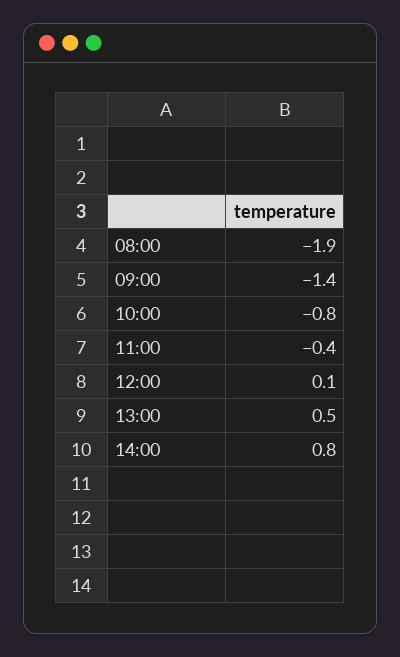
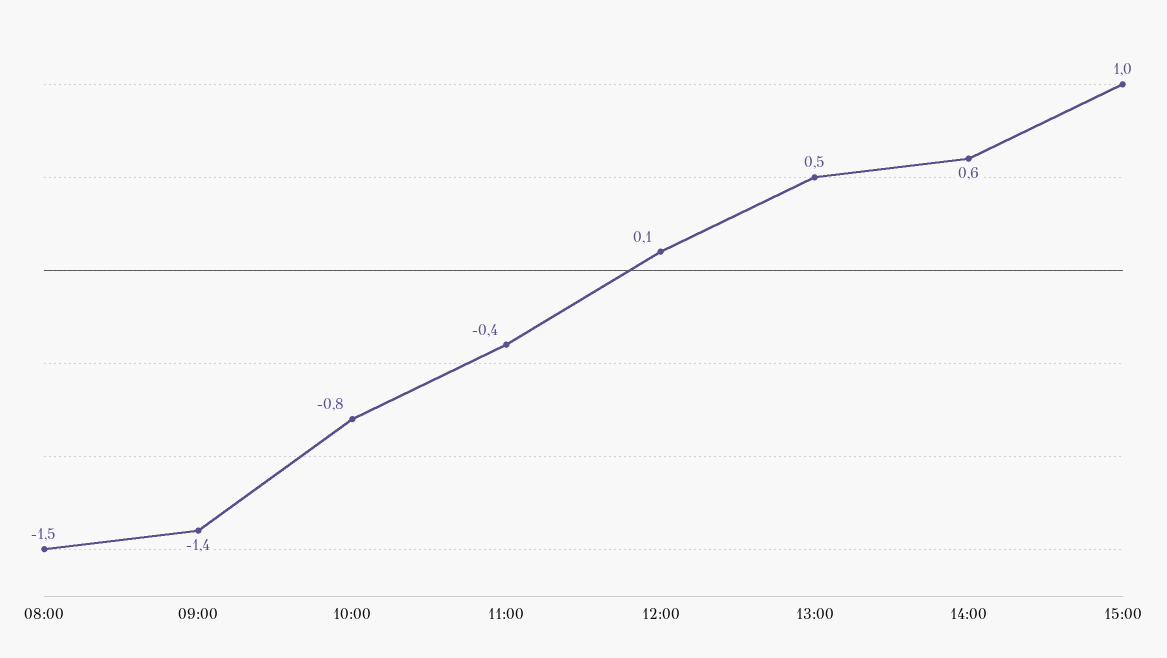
08:00: -1.9 -> -1.5
14:00: 0.8 -> 0.6
15:00: none -> 1

